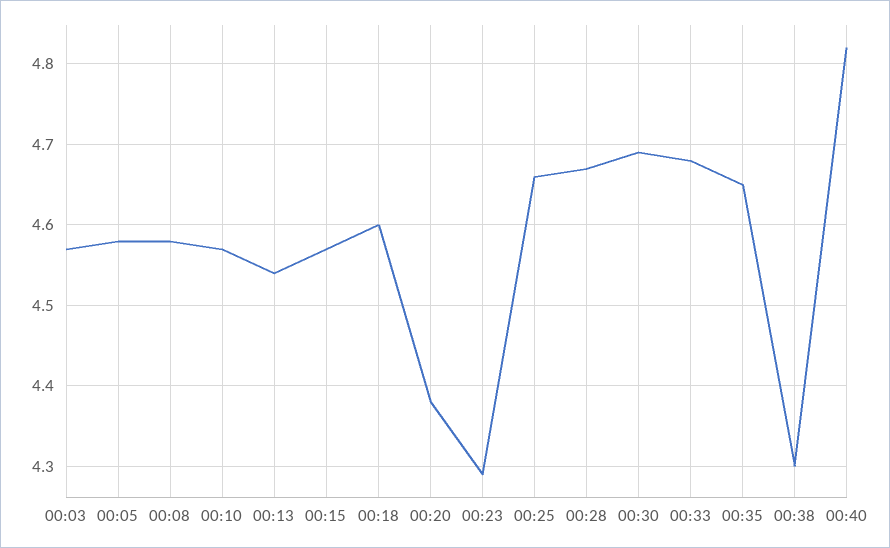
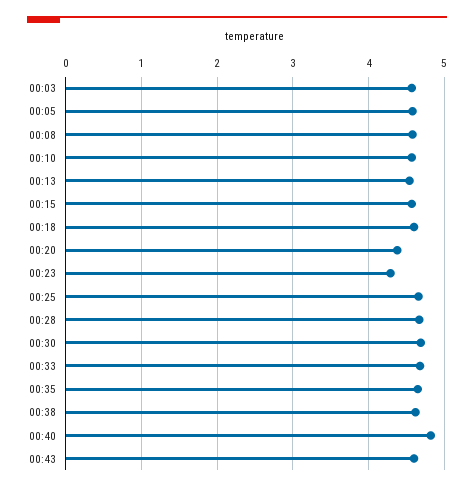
00:38: 4.3 -> 4.6
00:43: none -> 4.6

